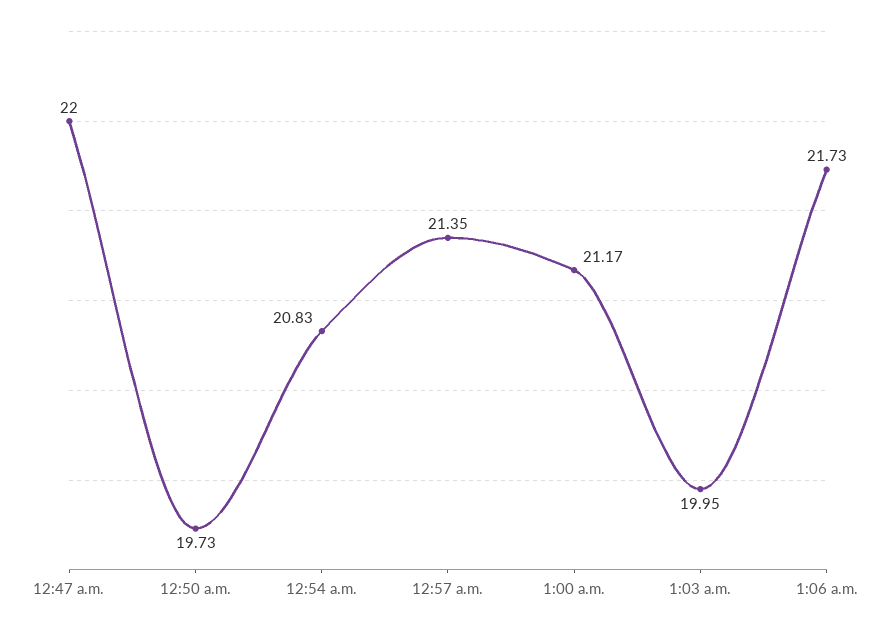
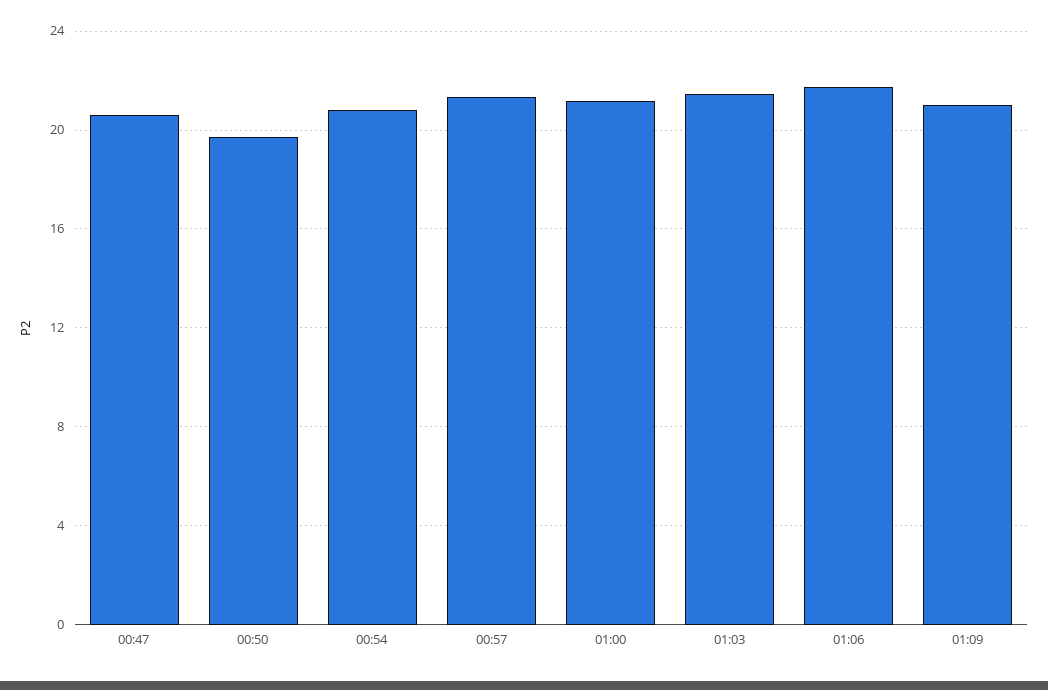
12:47 a.m.: 22 -> 20.5
1:03 a.m.: 19.95 -> 21.5
01:09: none -> 21

